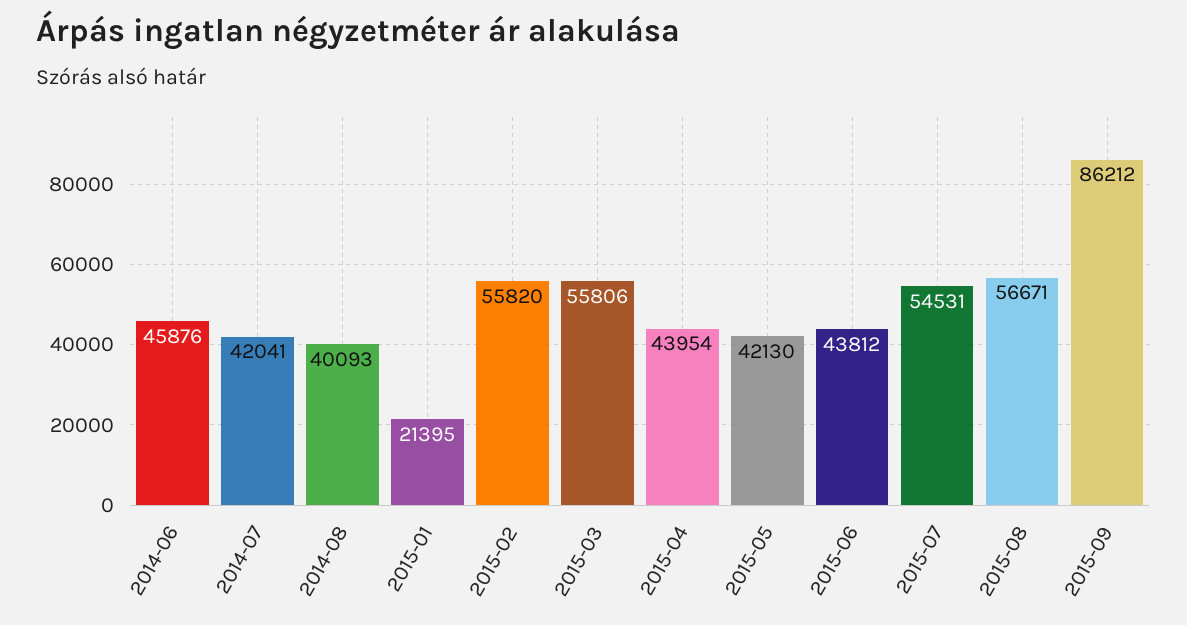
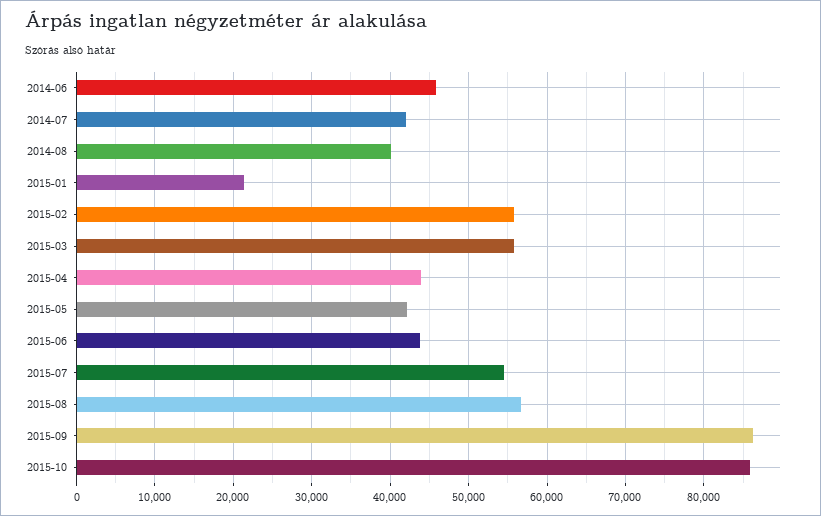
2015-10: none -> 86000

